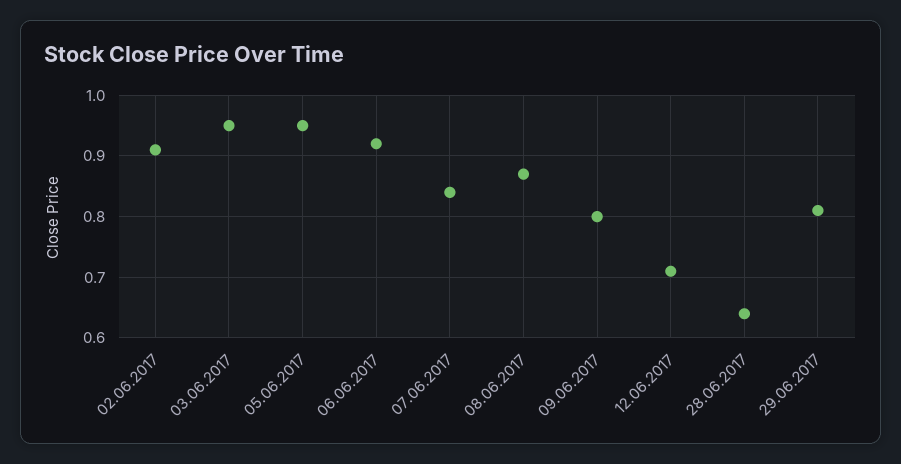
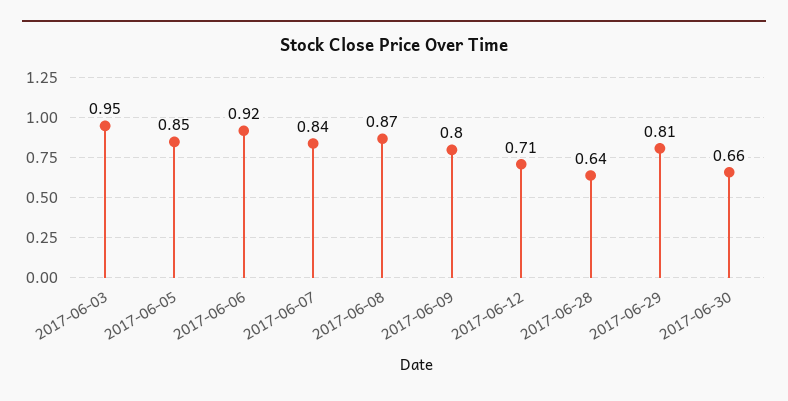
02.06.2017: 0.91 -> none
05.06.2017: 0.95 -> 0.85
2017-06-30: none -> 0.66

